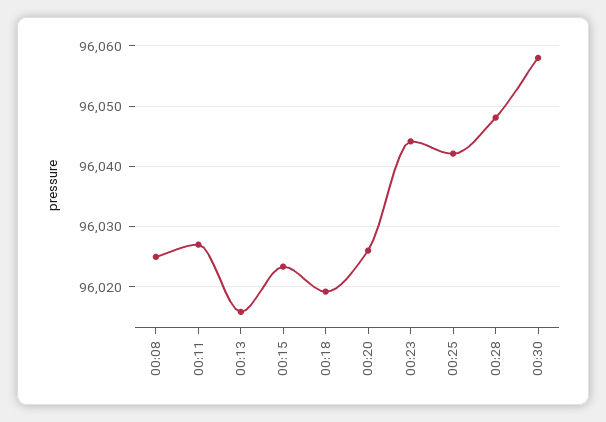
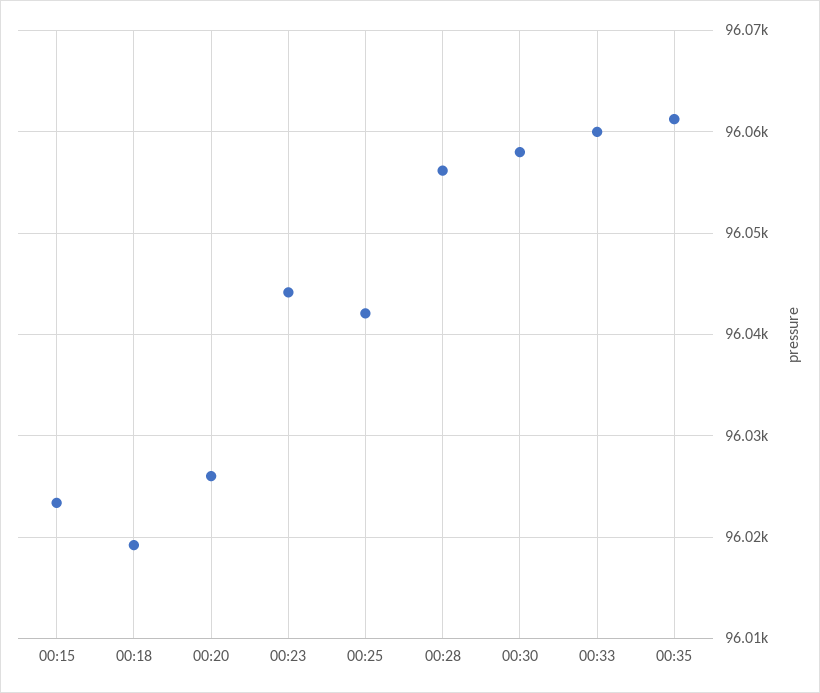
00:08: 96025 -> none
00:11: 96027 -> none
00:13: 96016 -> none
00:28: 96048 -> 96056
00:33: none -> 96060
00:35: none -> 96061

